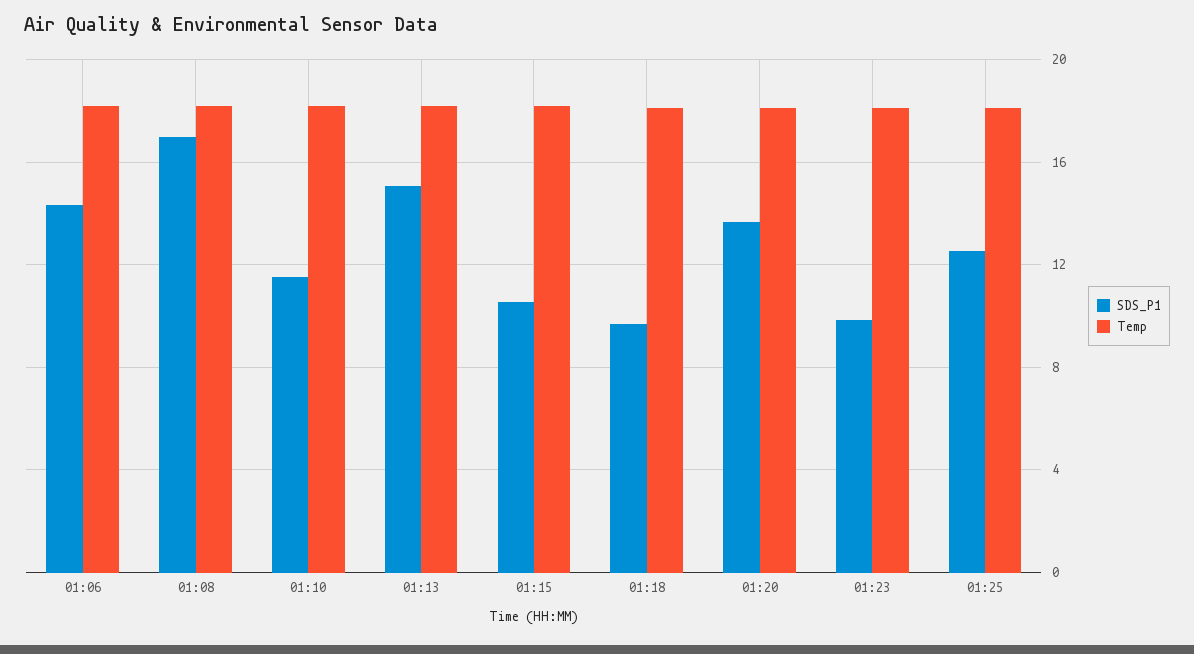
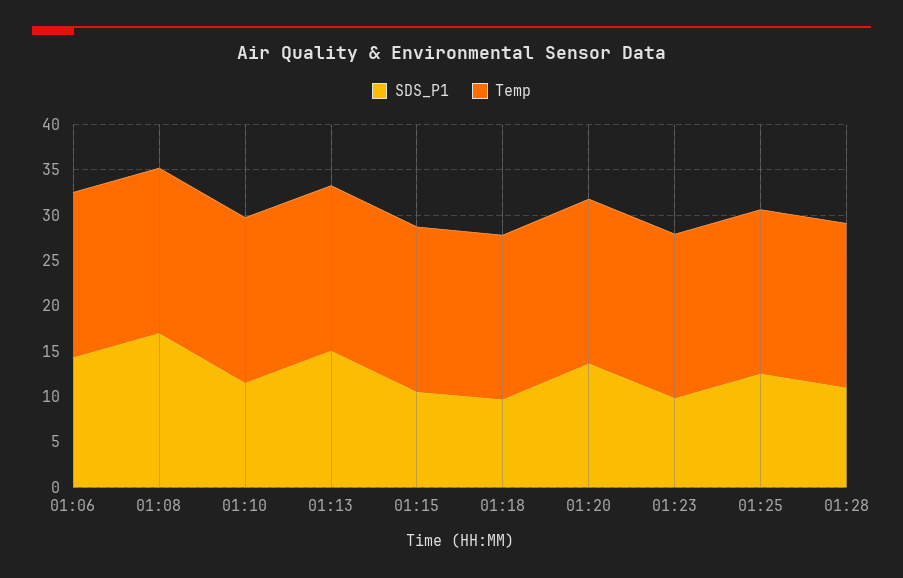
SDS_P1, 01:28: none -> 11
Temp, 01:28: none -> 18

